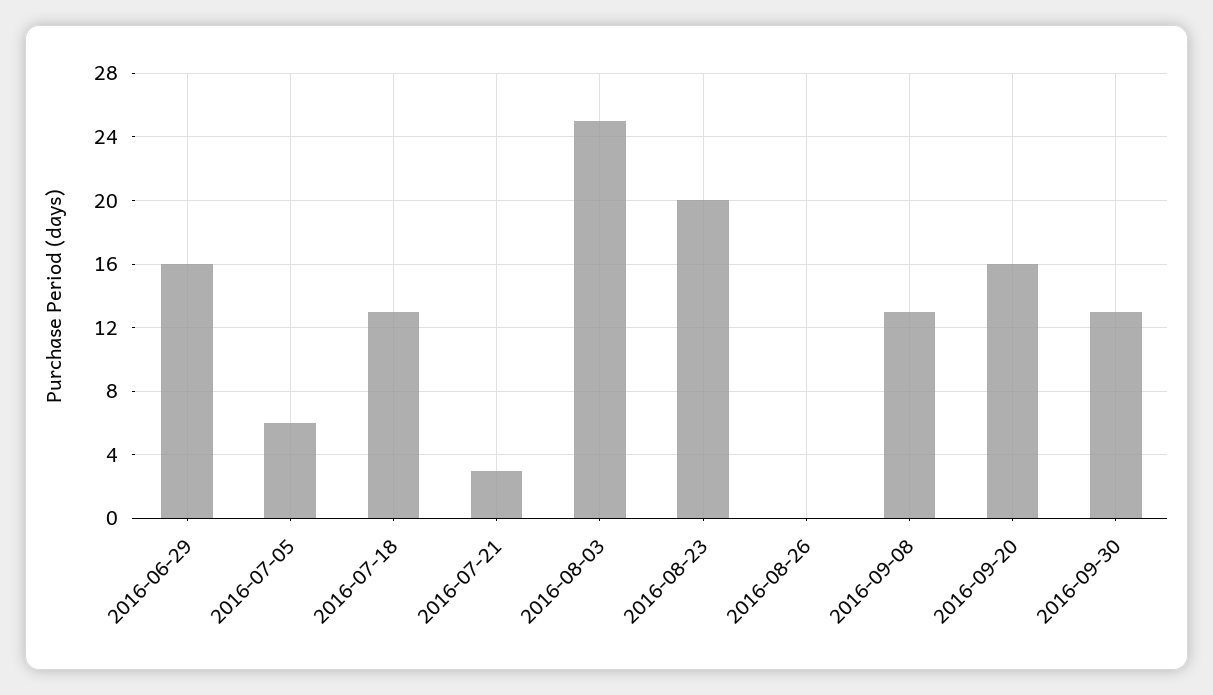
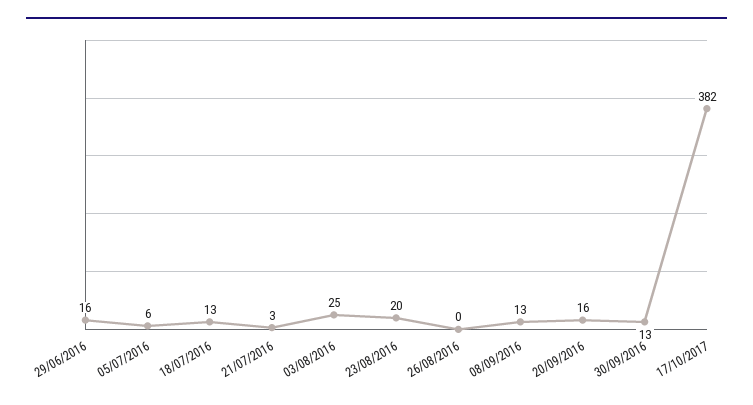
17/10/2017: none -> 382

